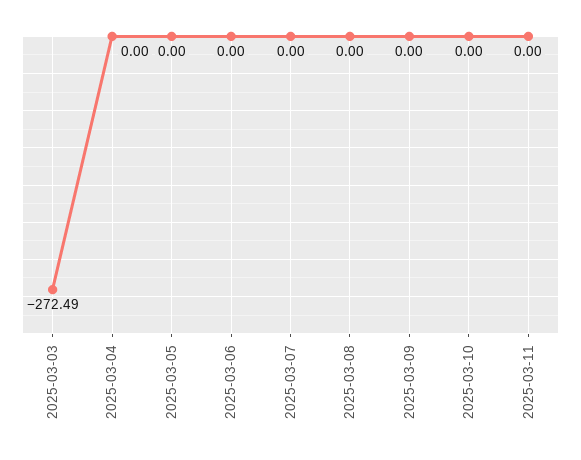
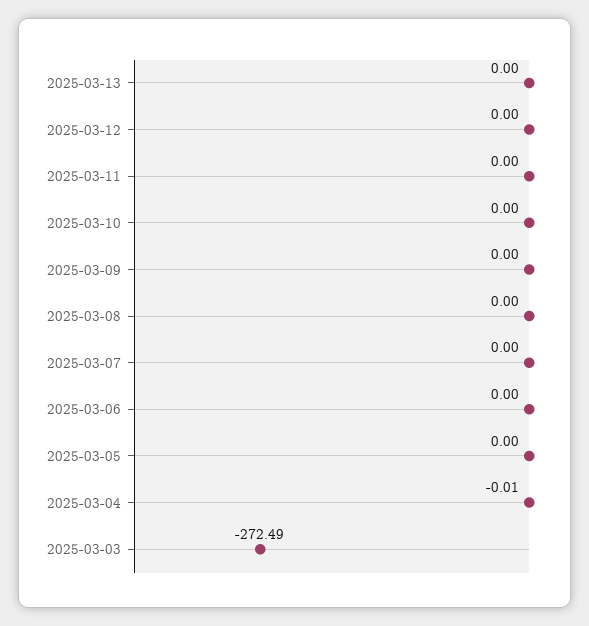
2025-03-04: 0 -> -0.01
2025-03-13: none -> 0
2025-03-12: none -> 0

